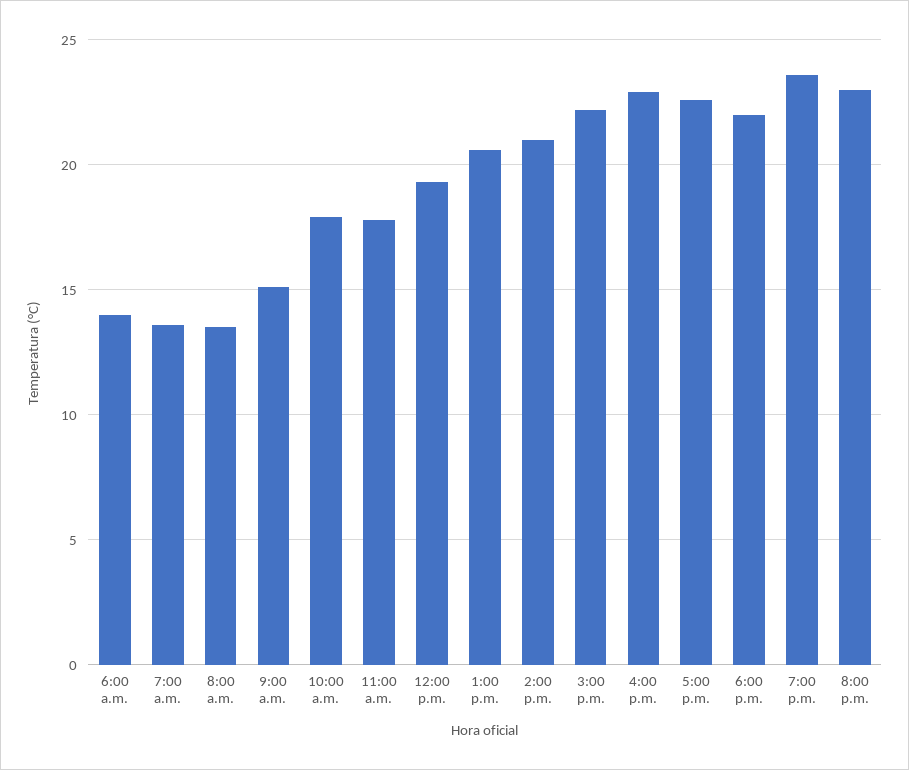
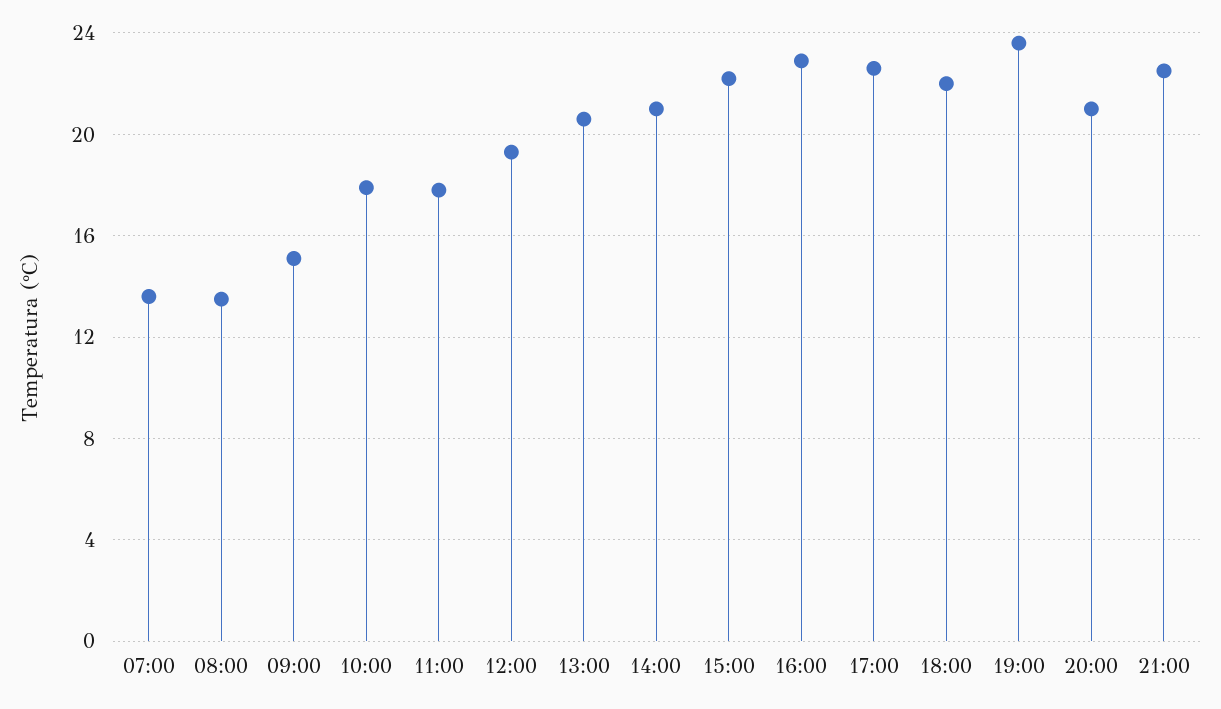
6:00 a.m.: 14 -> none
8:00 p.m.: 23 -> 21
21:00: none -> 22.5

